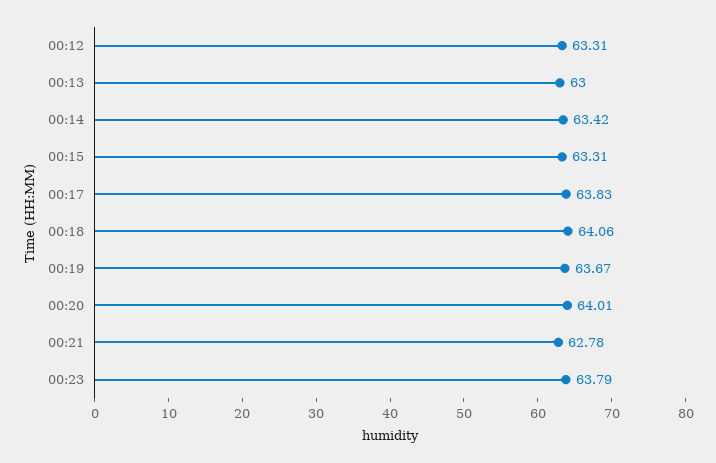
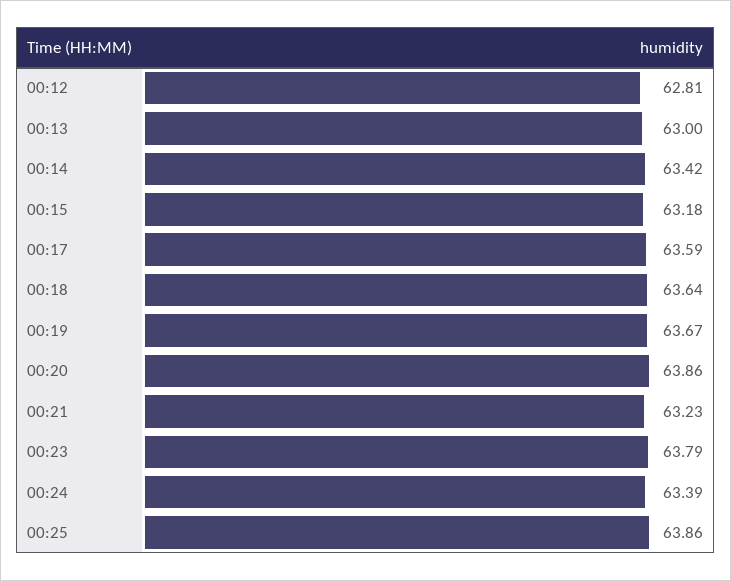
00:12: 63.31 -> 62.81
00:15: 63.31 -> 63.18
00:17: 63.83 -> 63.59
00:18: 64.06 -> 63.64
00:20: 64.01 -> 63.86
00:21: 62.78 -> 63.23
00:24: none -> 63.39
00:25: none -> 63.86

